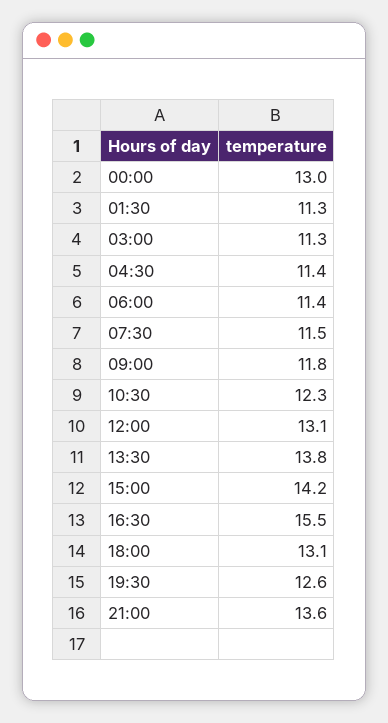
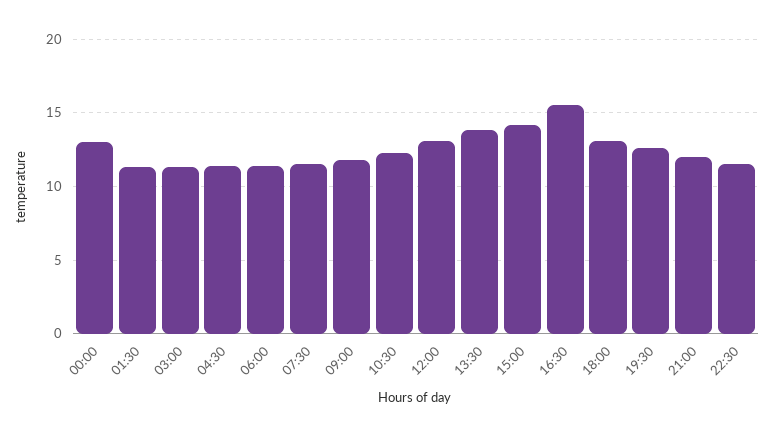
21:00: 13.6 -> 12
22:30: none -> 11.5

